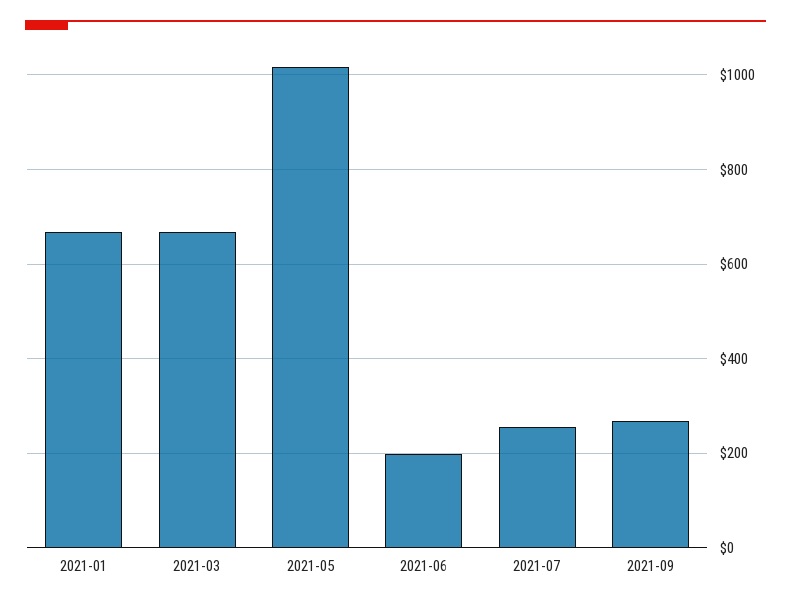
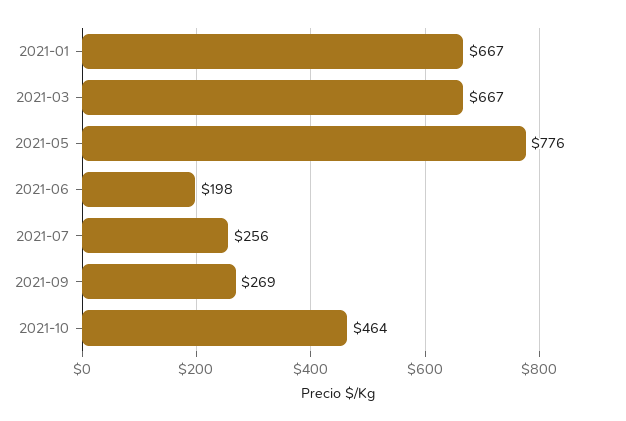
2021-05: 1020 -> 776
2021-10: none -> 464

